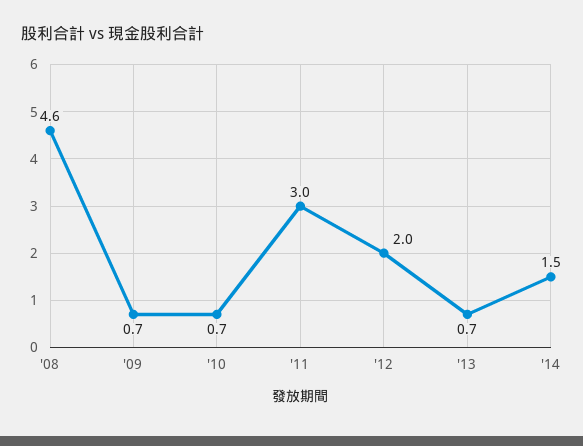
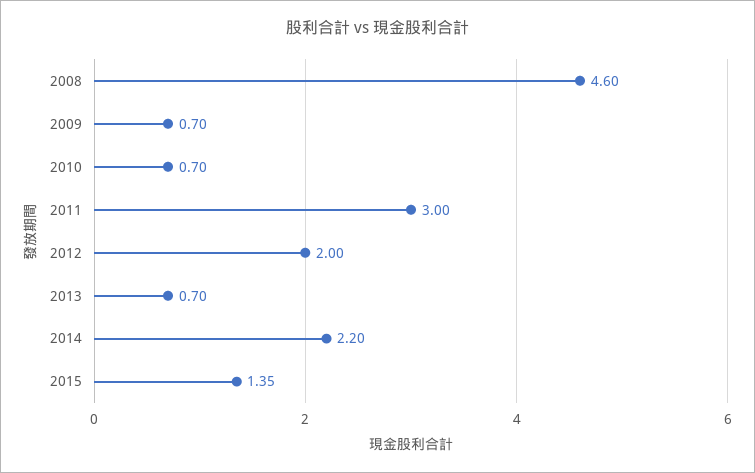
'14: 1.5 -> 2.2
2015: none -> 1.35

